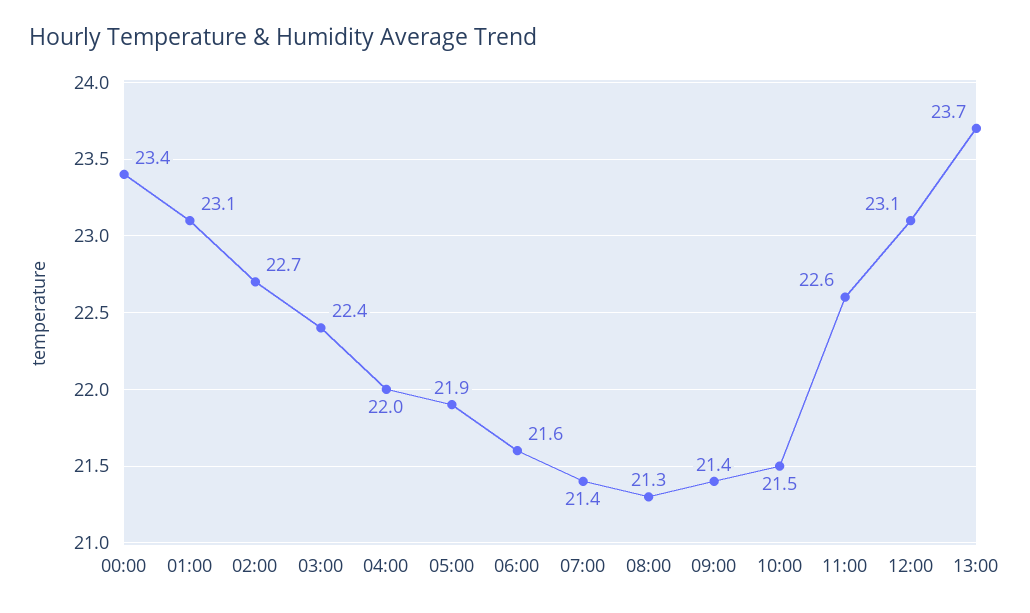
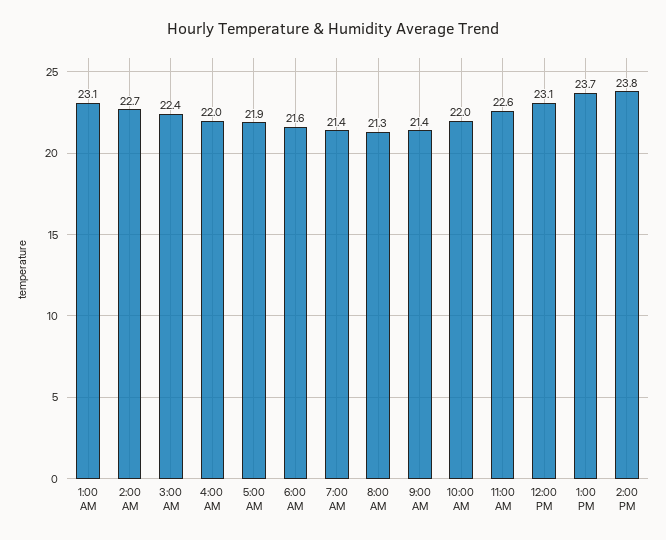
00:00: 23.4 -> none
10:00: 21.5 -> 22
2:00 PM: none -> 23.8

